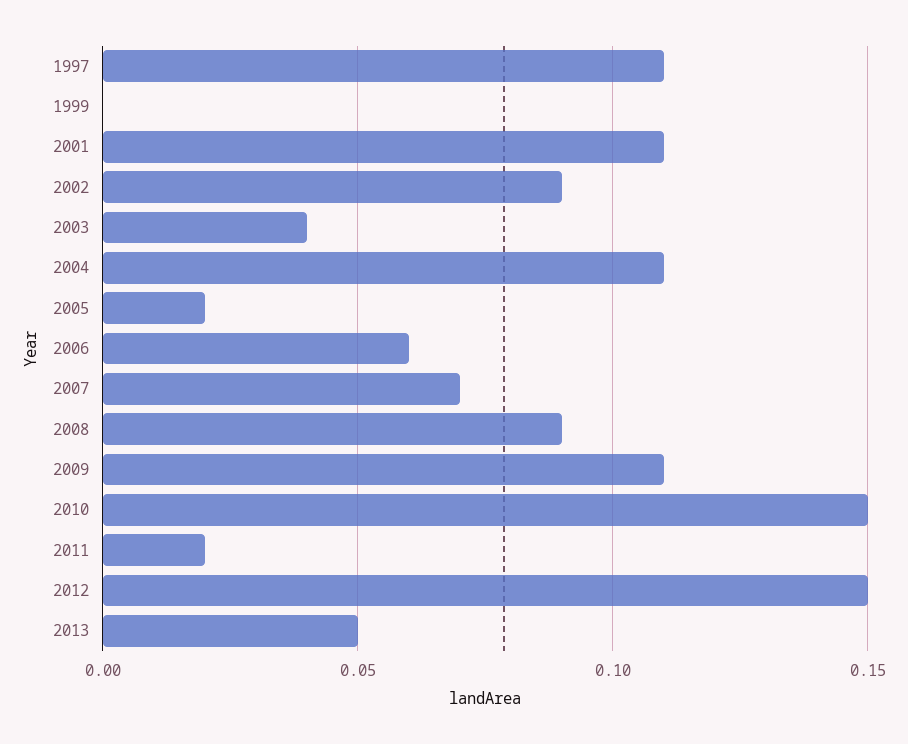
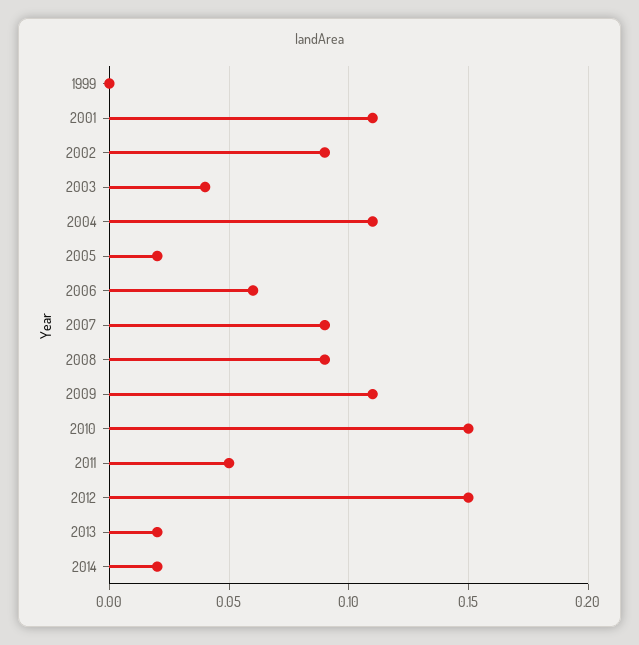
1997: 0.11 -> none
2007: 0.07 -> 0.09
2011: 0.02 -> 0.05
2013: 0.05 -> 0.02
2014: none -> 0.02

